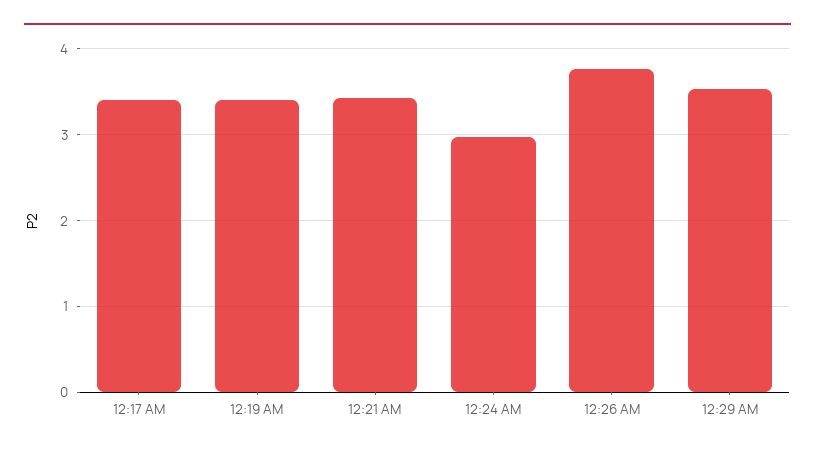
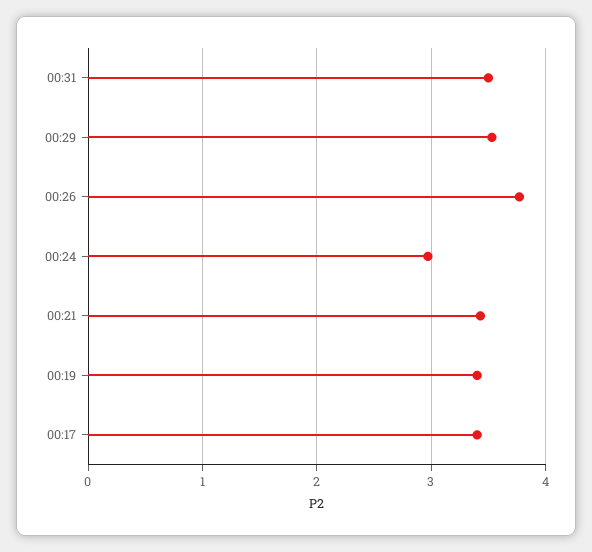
00:31: none -> 3.5

